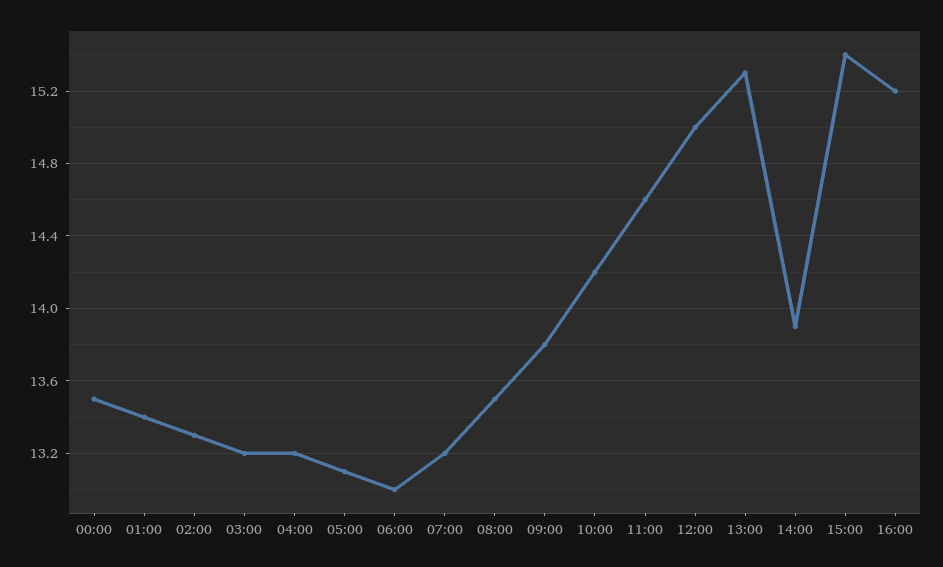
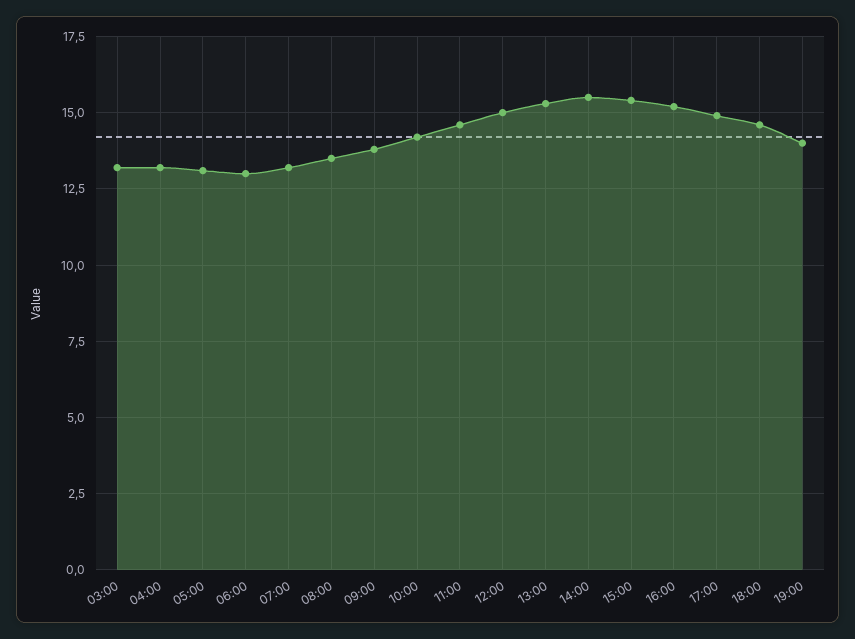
00:00: 13.5 -> none
01:00: 13.4 -> none
02:00: 13.3 -> none
14:00: 13.9 -> 15.5
17:00: none -> 15
18:00: none -> 14.5
19:00: none -> 14

